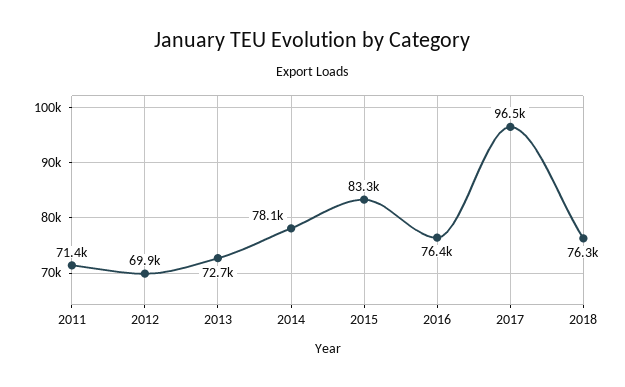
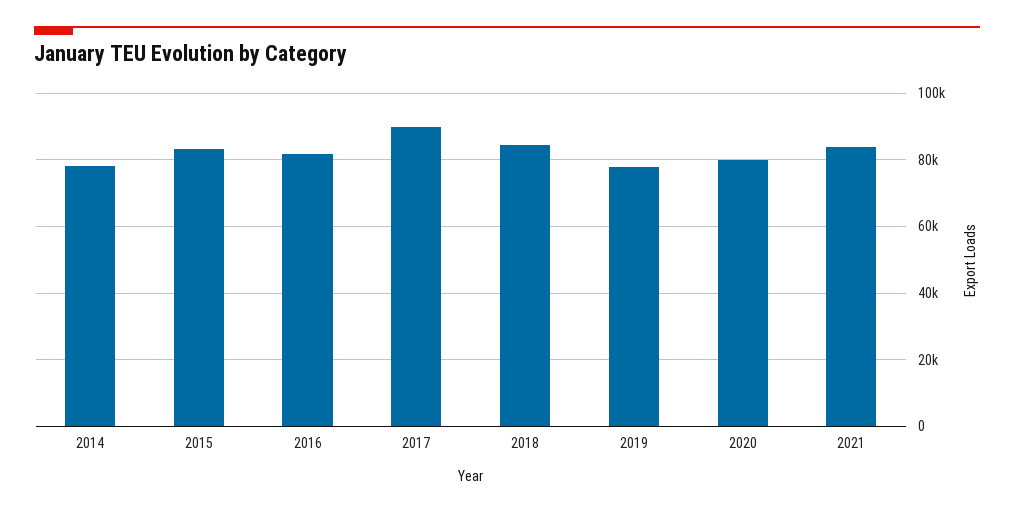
2011: 71400 -> none
2012: 69900 -> none
2013: 72700 -> none
2016: 76400 -> 82000
2017: 96500 -> 90000
2018: 76300 -> 84000
2019: none -> 78000
2020: none -> 80000
2021: none -> 84000

